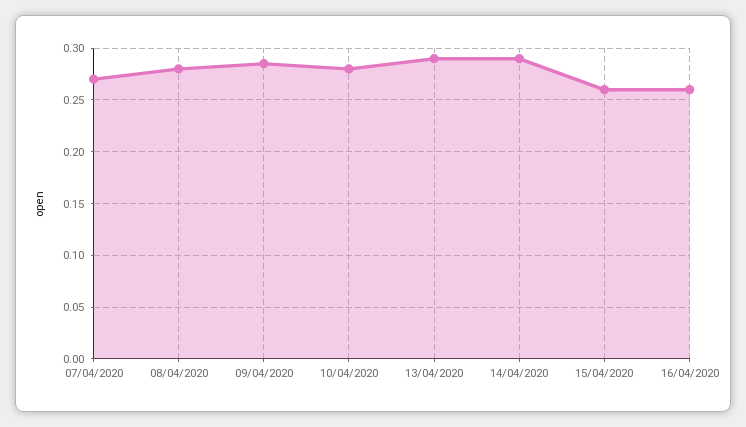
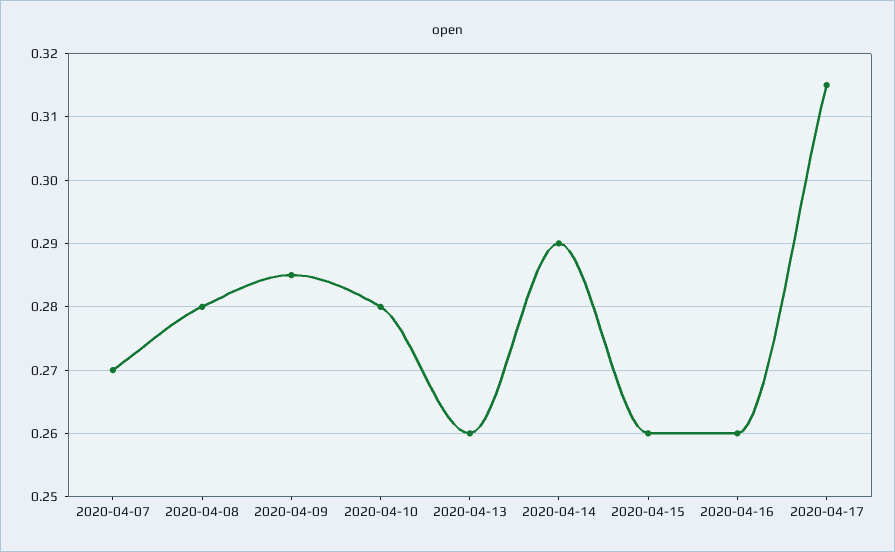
13/04/2020: 0.29 -> 0.26
2020-04-17: none -> 0.315

